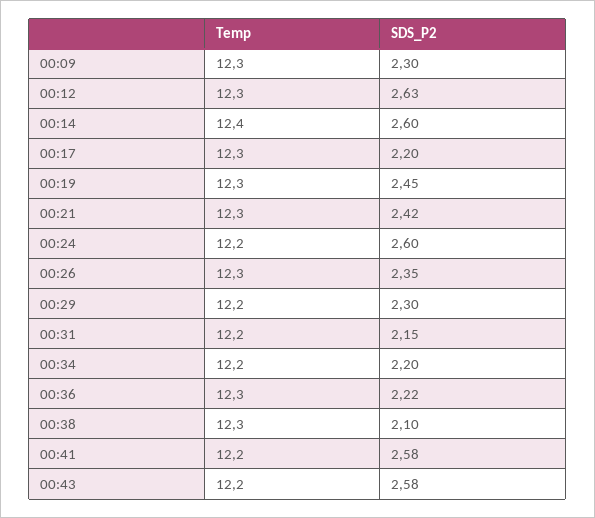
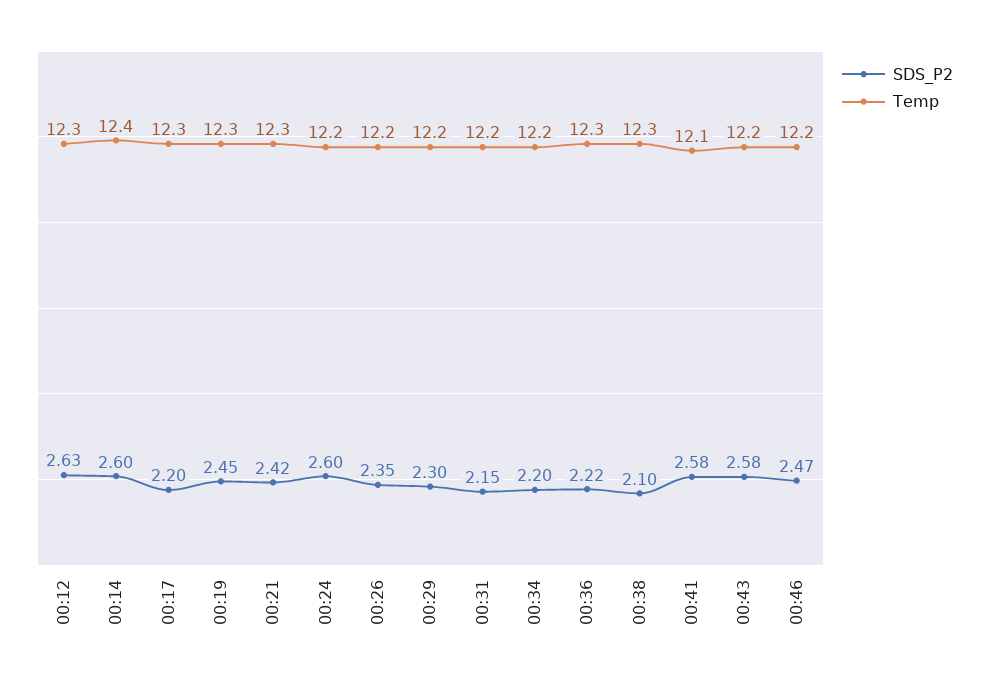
Temp, 00:09: 12.3 -> none
SDS_P2, 00:09: 2.3 -> none
Temp, 00:26: 12.3 -> 12.2
Temp, 00:41: 12.2 -> 12.1
SDS_P2, 00:46: none -> 2.47
Temp, 00:46: none -> 12.2

